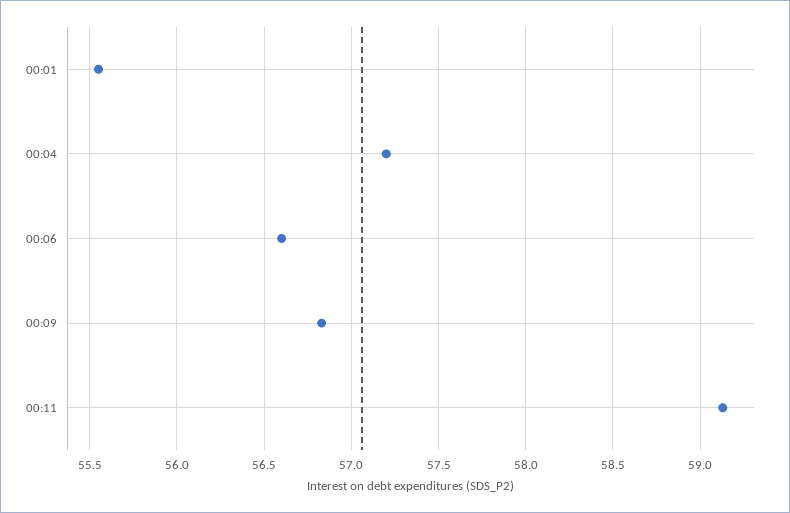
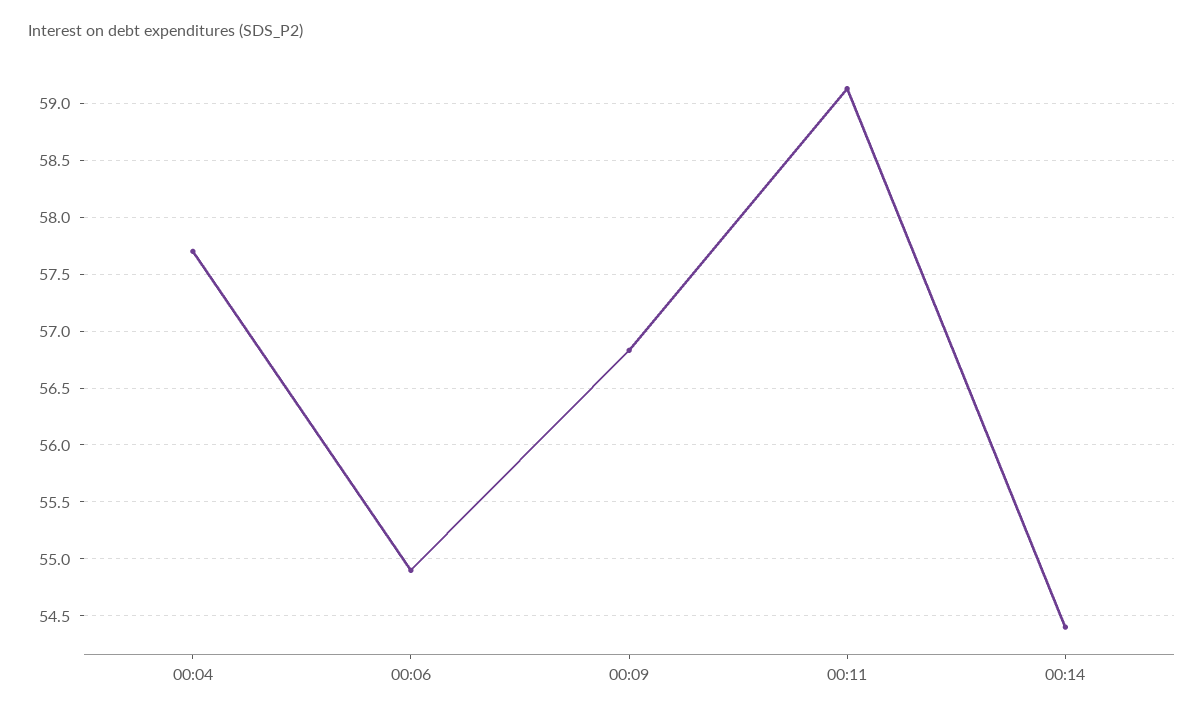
00:01: 55.55 -> none
00:04: 57.2 -> 57.7
00:06: 56.6 -> 54.9
00:14: none -> 54.4

